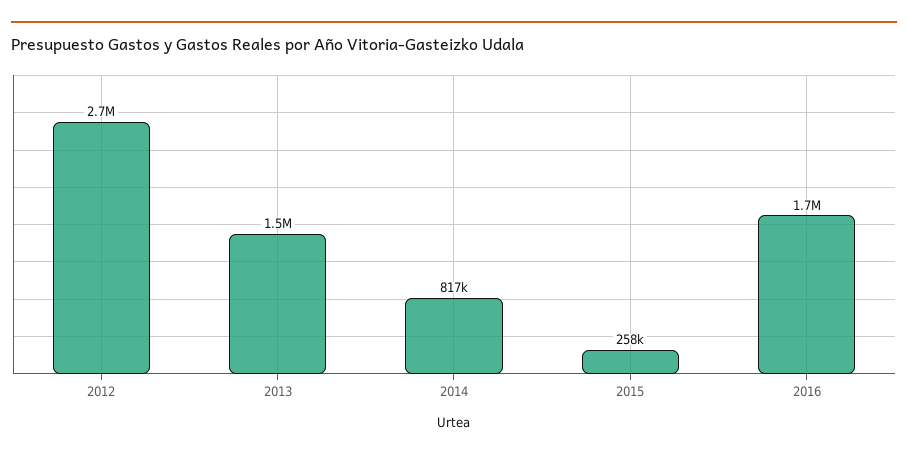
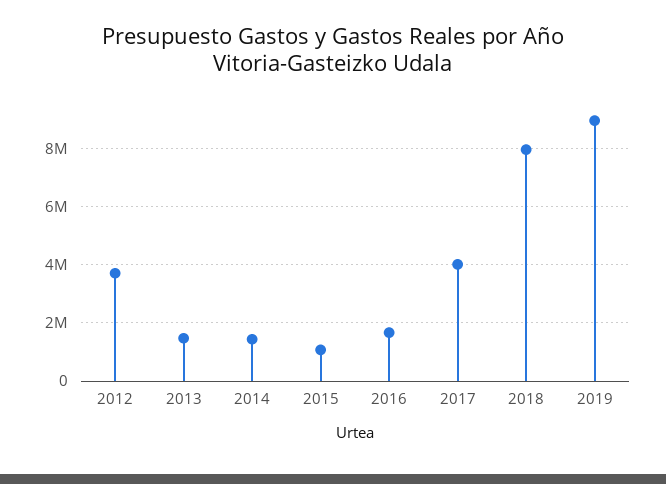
2012: 2700000 -> 3750000
2014: 817000 -> 1500000
2015: 258000 -> 1000000
2017: none -> 4000000
2018: none -> 8000000
2019: none -> 9000000

